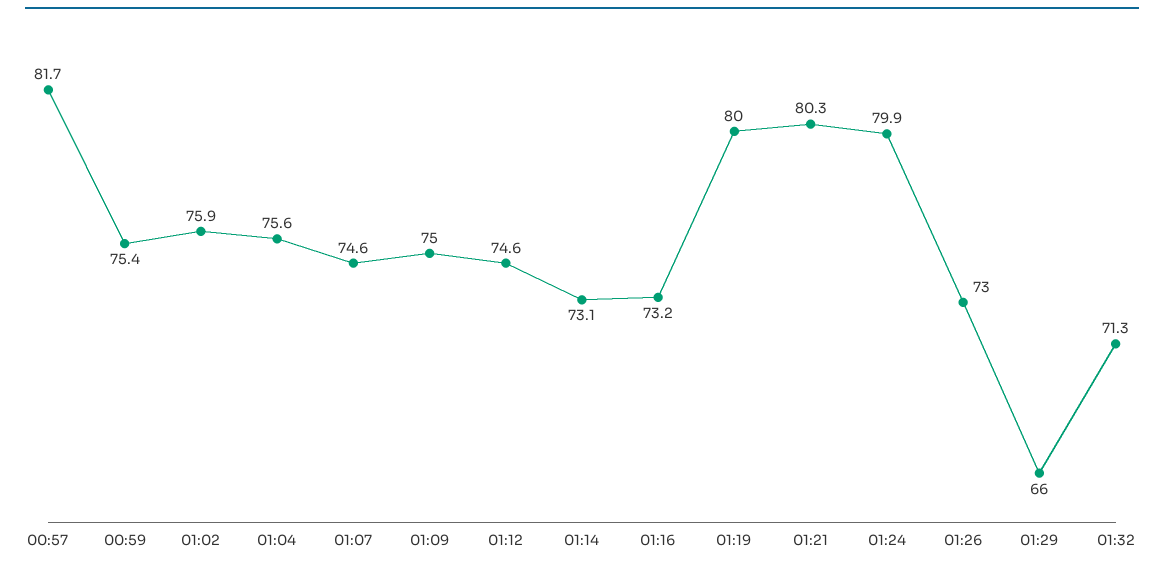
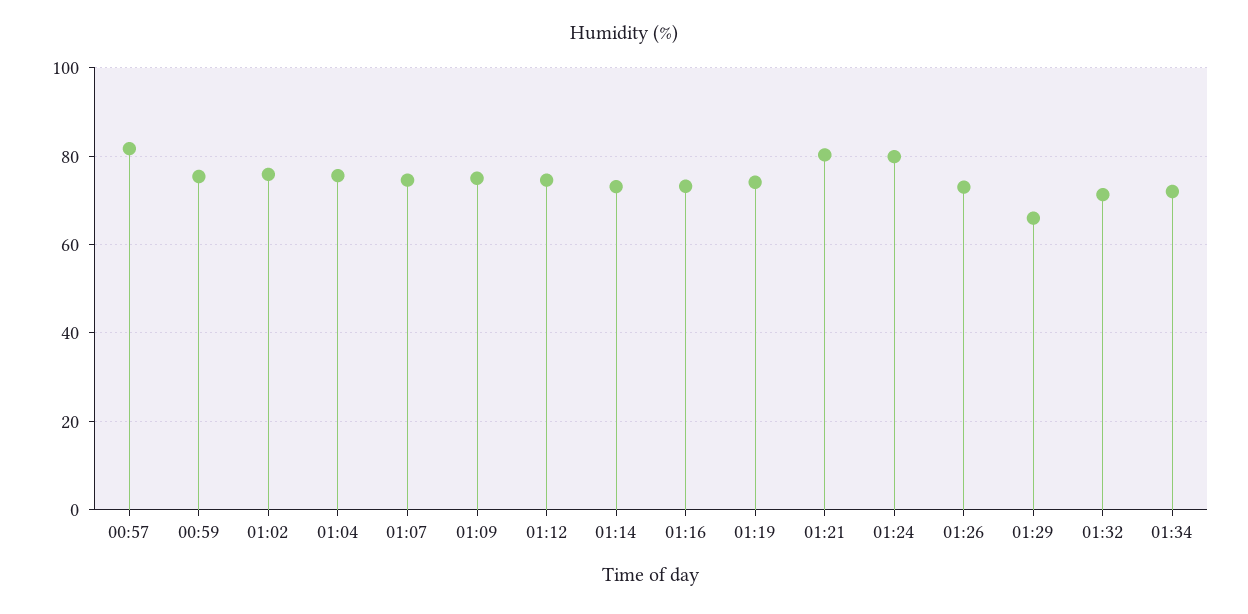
01:19: 80 -> 74
01:34: none -> 72

